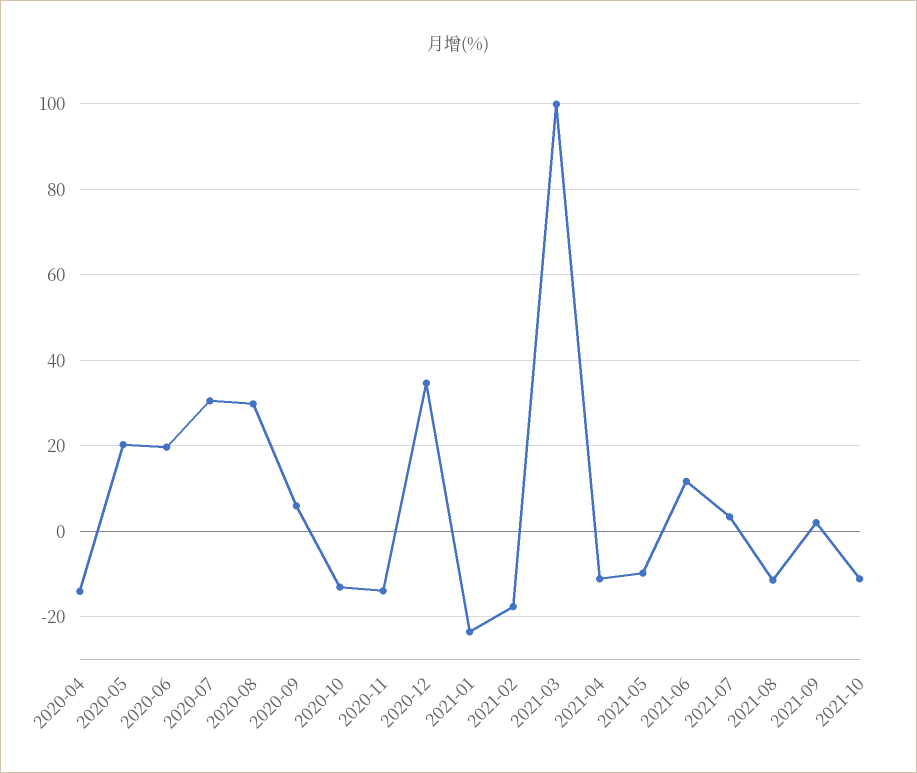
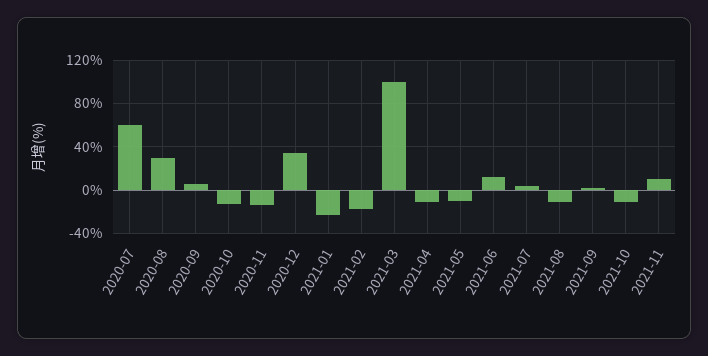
2020-04: -14 -> none
2020-05: 20 -> none
2020-06: 20 -> none
2020-07: 30 -> 60
2021-11: none -> 10

